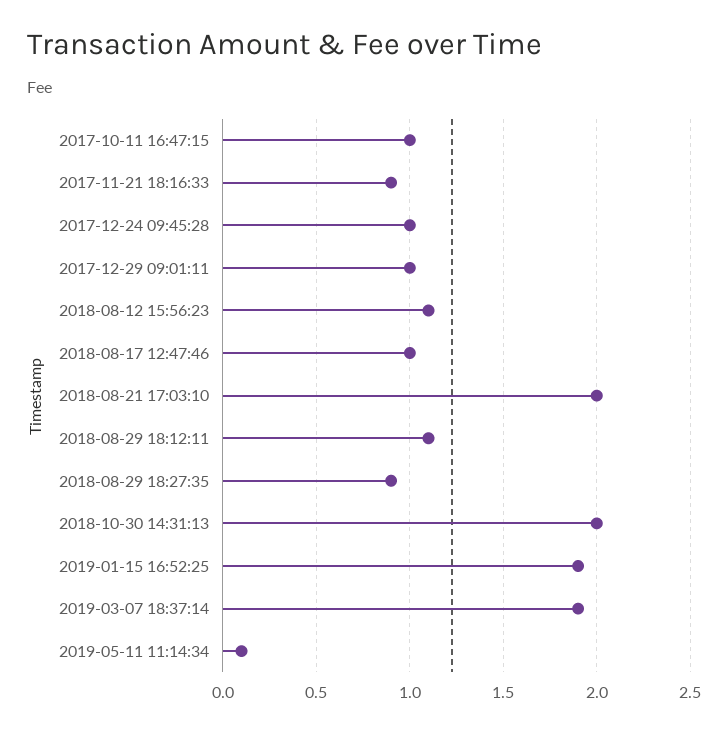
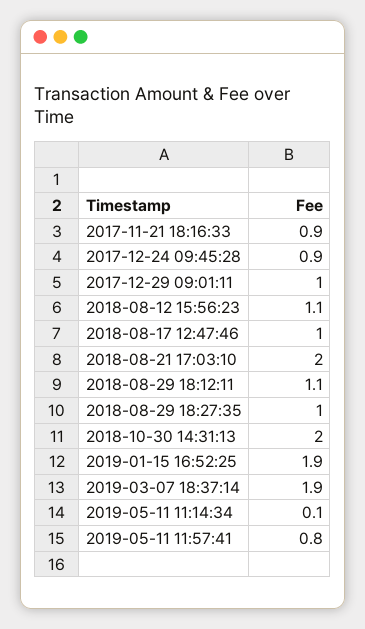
2017-10-11 16:47:15: 1 -> none
2017-12-24 09:45:28: 1 -> 0.9
2018-08-29 18:27:35: 0.9 -> 1
2019-05-11 11:57:41: none -> 0.8

